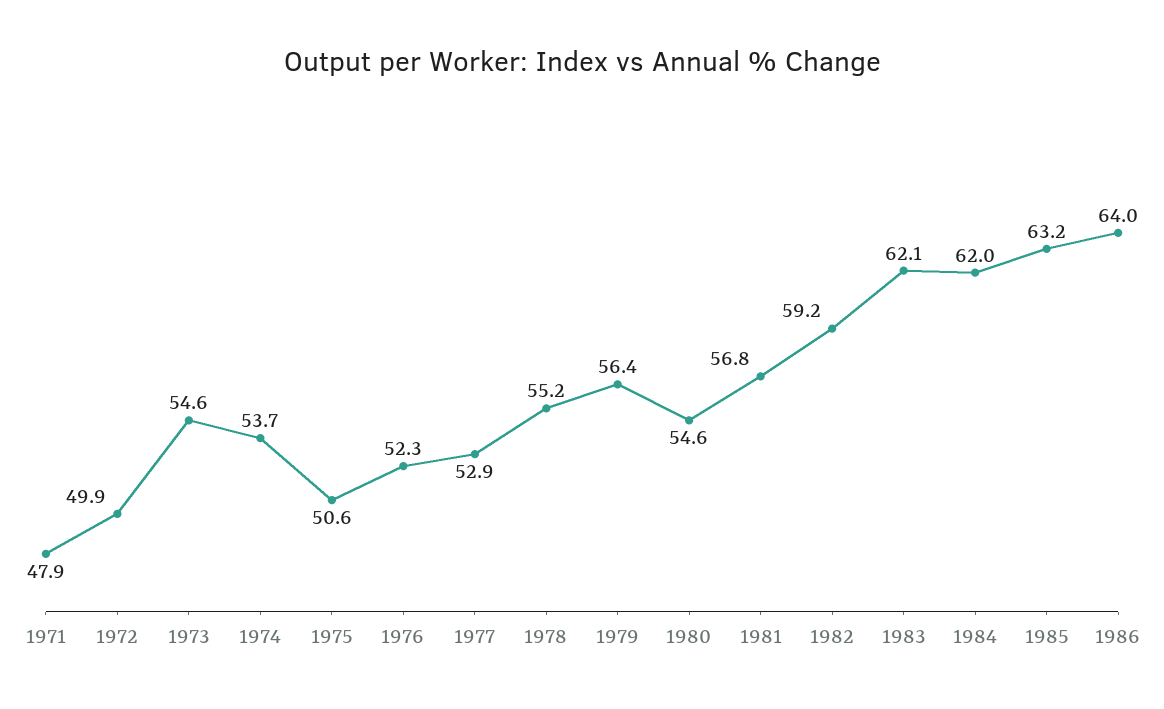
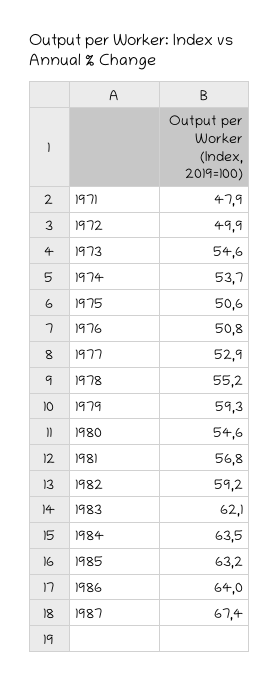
1976: 52.3 -> 50.8
1979: 56.4 -> 59.3
1984: 62 -> 63.5
1987: none -> 67.4

